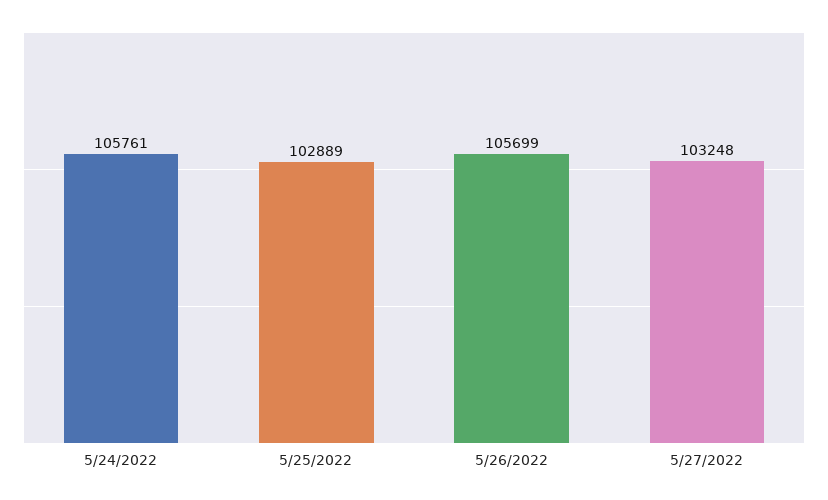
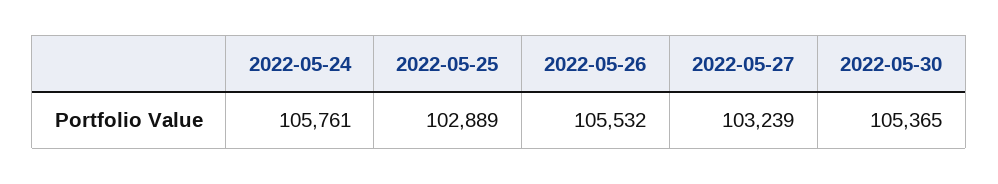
5/26/2022: 105699 -> 105532
5/27/2022: 103248 -> 103239
2022-05-30: none -> 105365

